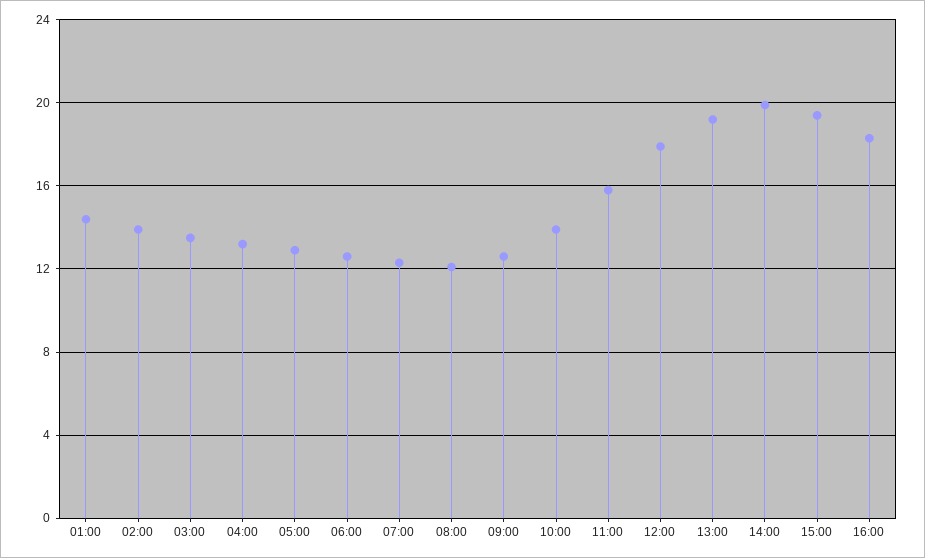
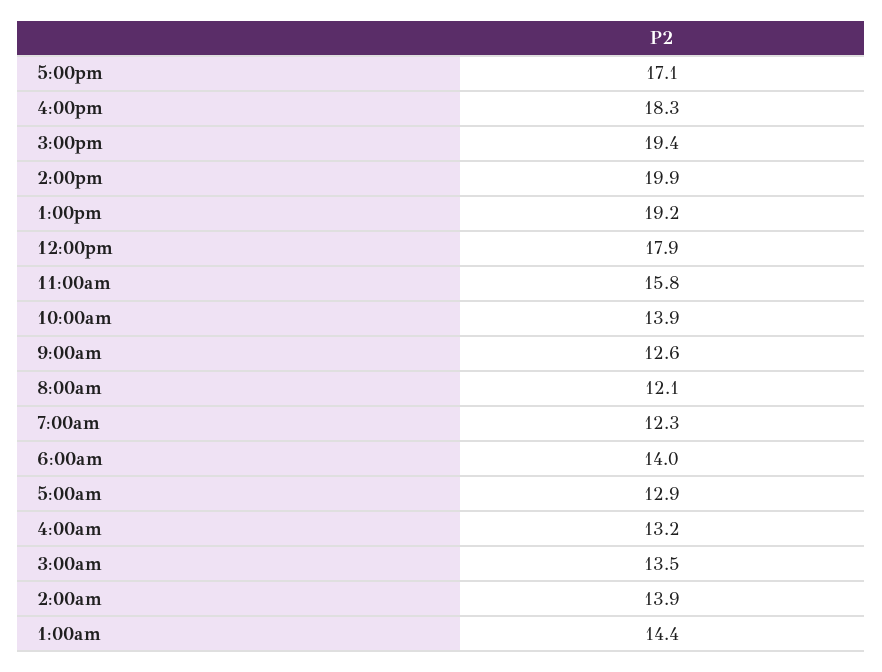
06:00: 12.5 -> 14
5:00pm: none -> 17.1

